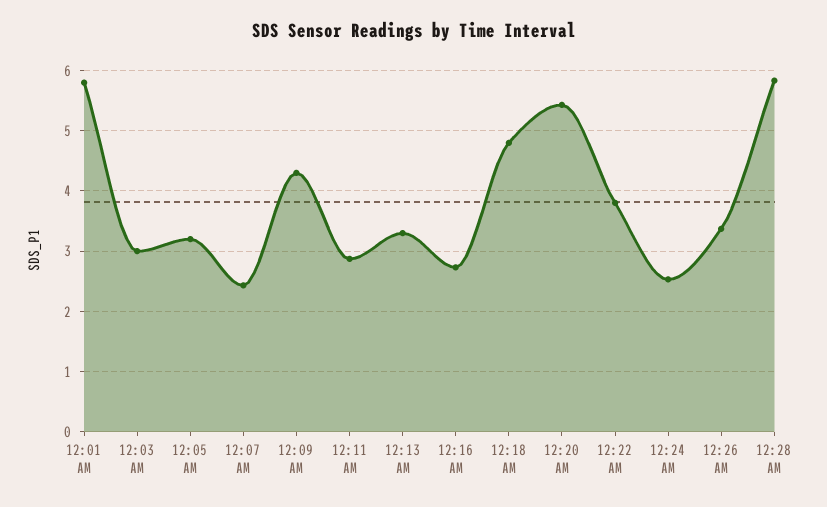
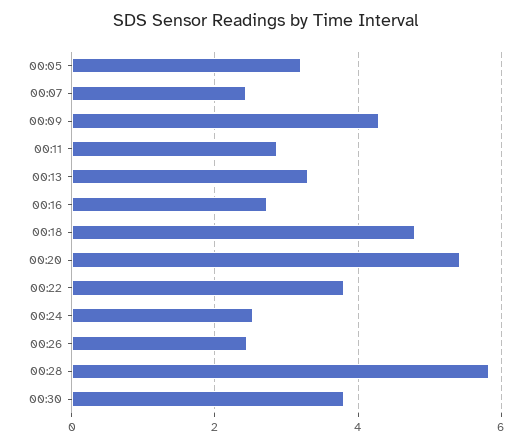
12:01 AM: 5.8 -> none
12:03 AM: 3 -> none
12:26 AM: 3.4 -> 2.4
00:30: none -> 3.8

